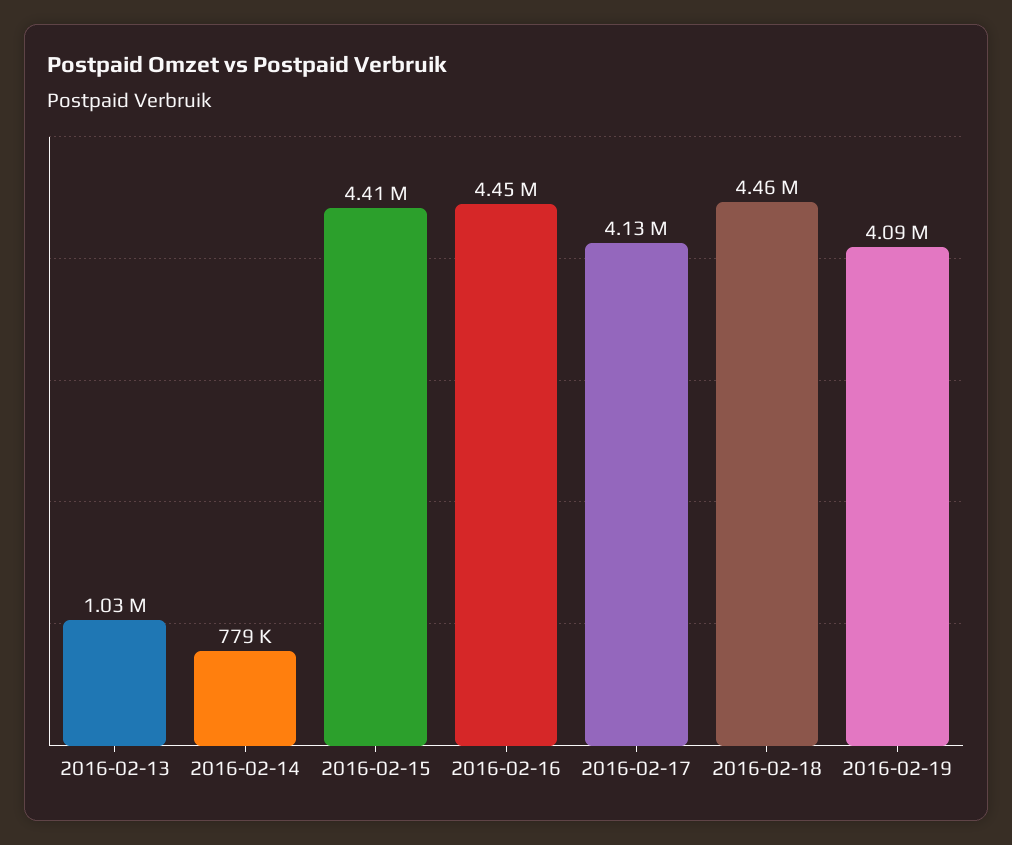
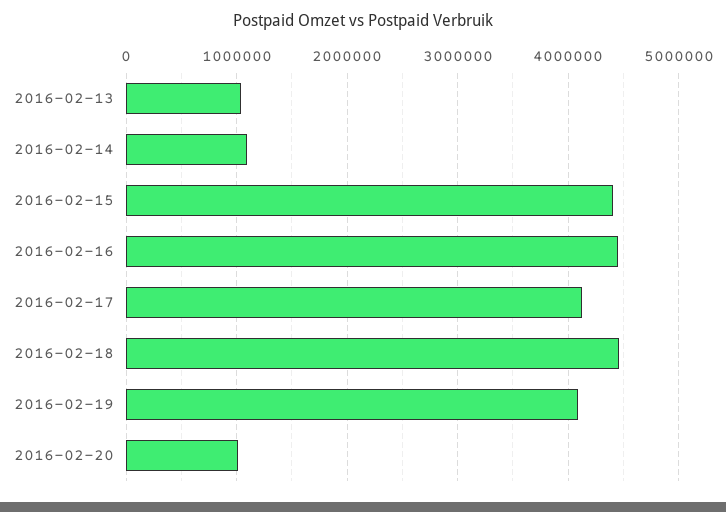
2016-02-14: 779000 -> 1100000
2016-02-20: none -> 1000000

